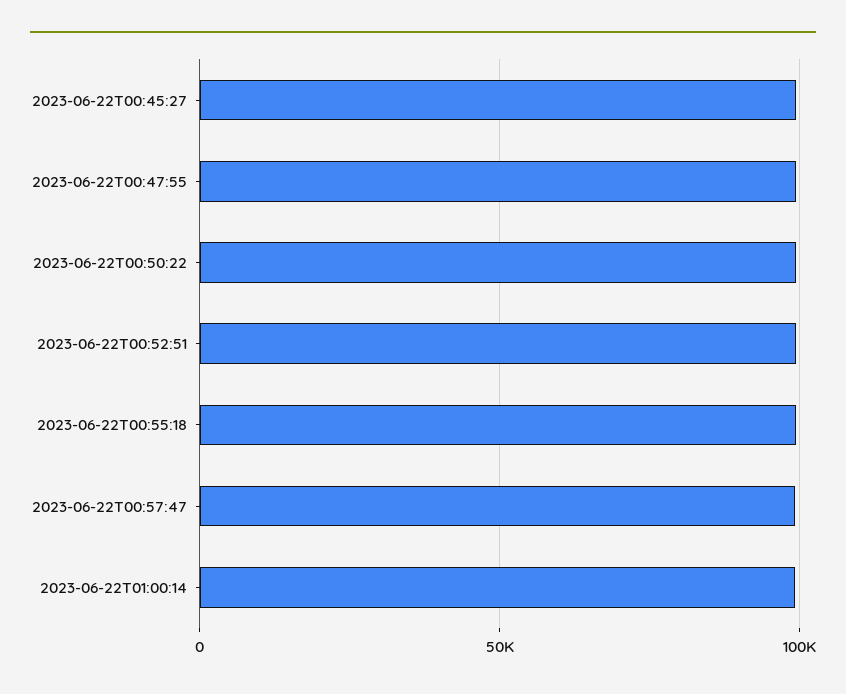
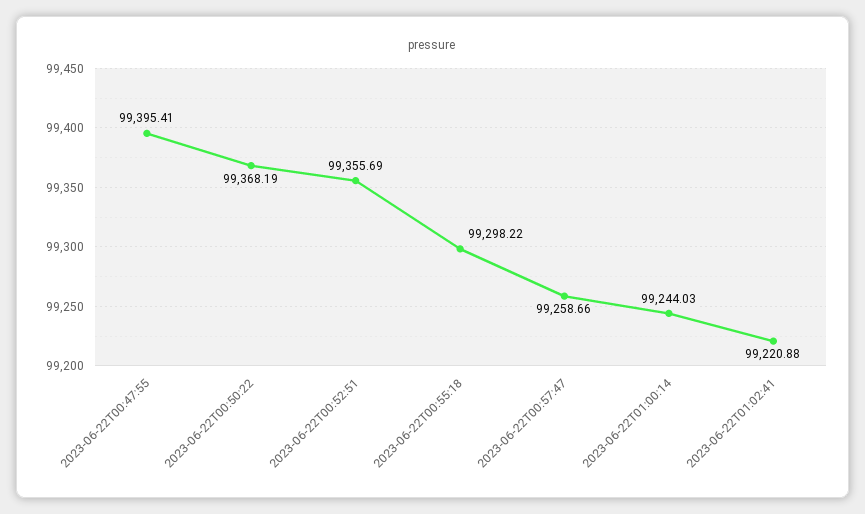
2023-06-22T00:45:27: 100000 -> none
2023-06-22T01:02:41: none -> 99220.88

